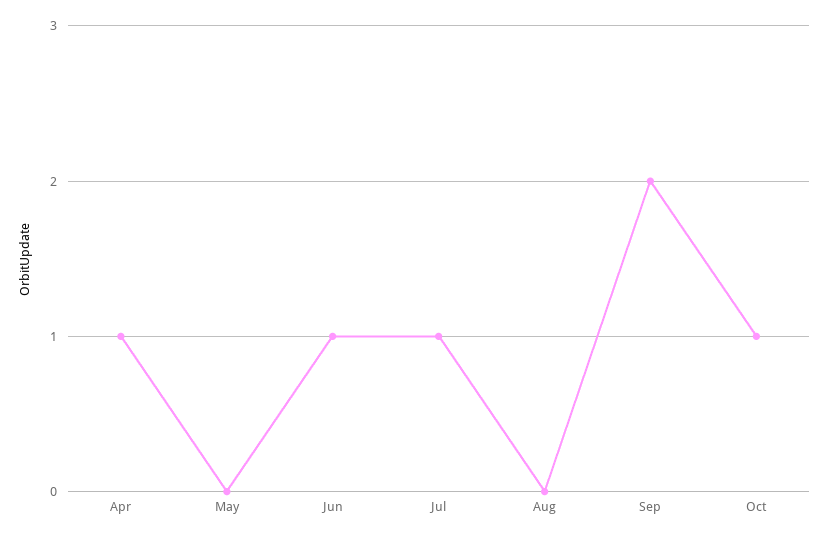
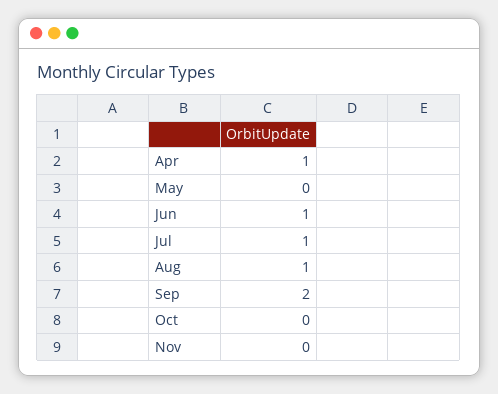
Aug: 0 -> 1
Oct: 1 -> 0
Nov: none -> 0

